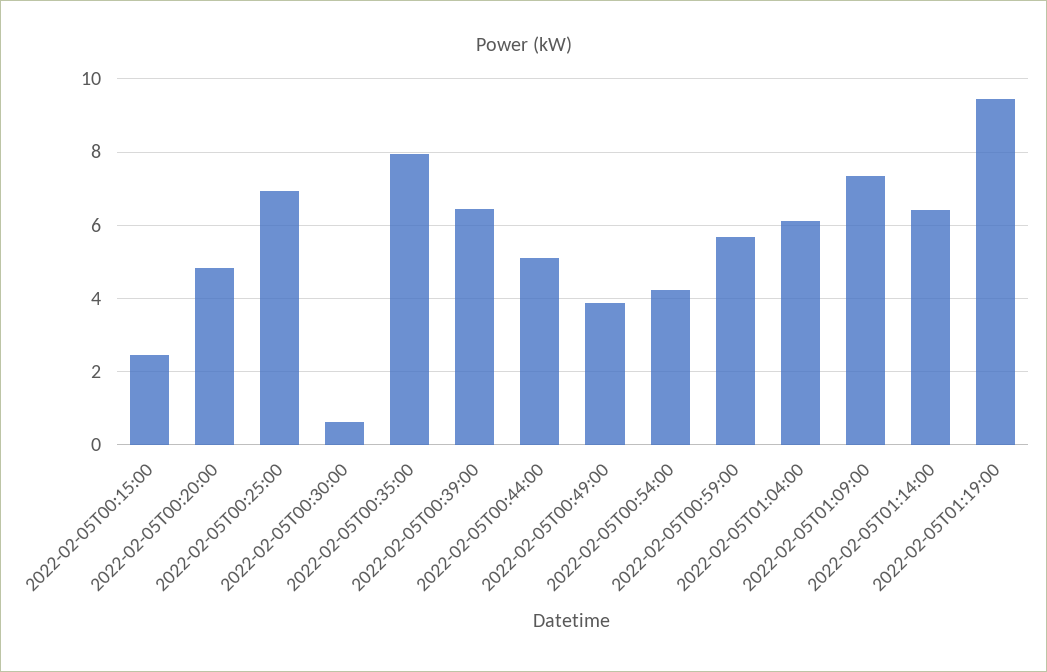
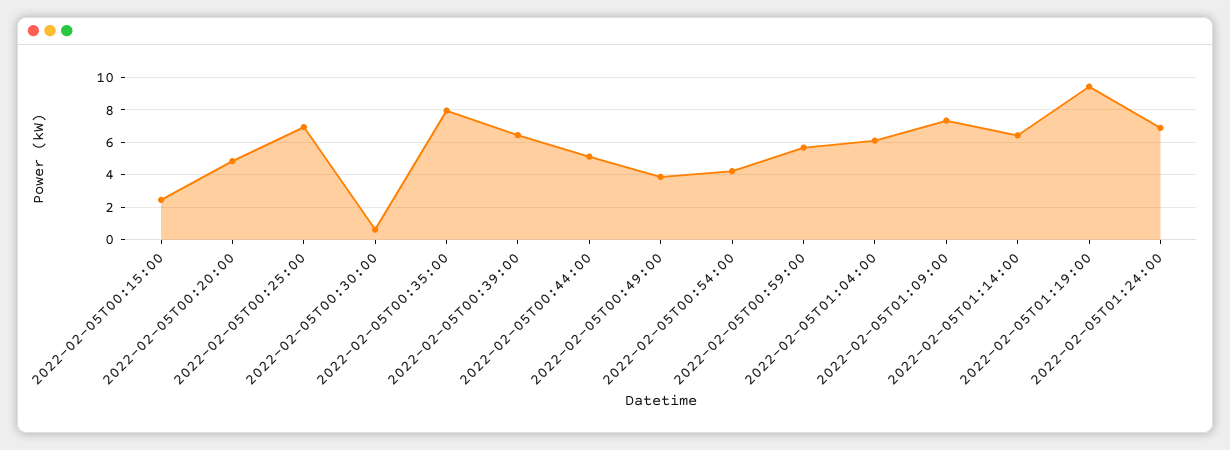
2022-02-05T01:24:00: none -> 7

